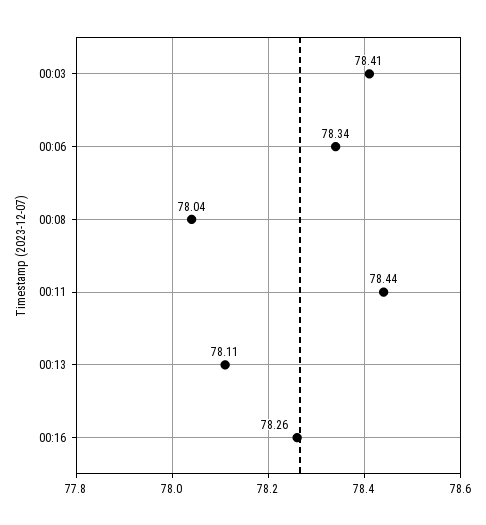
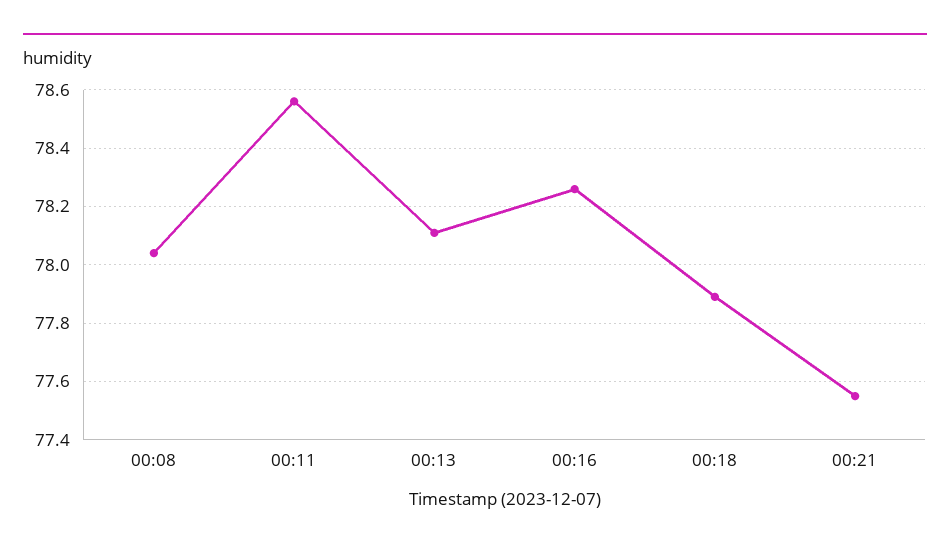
00:03: 78.41 -> none
00:06: 78.34 -> none
00:11: 78.44 -> 78.55
00:18: none -> 77.9
00:21: none -> 77.55

